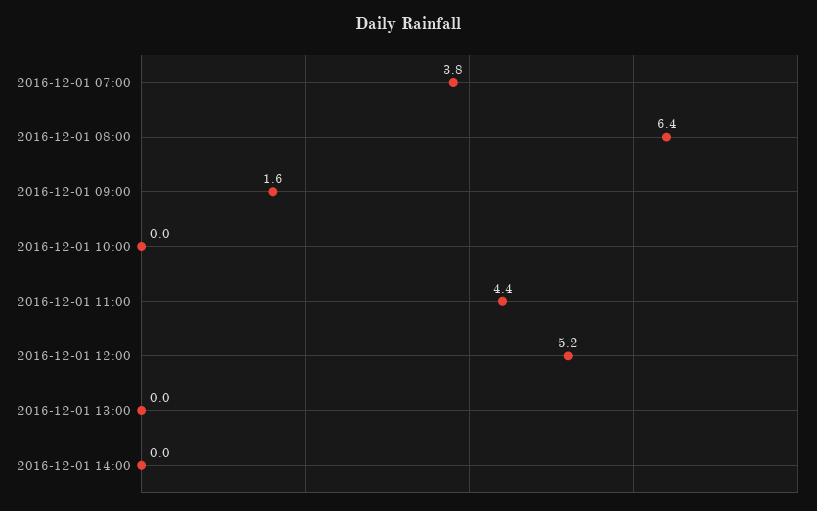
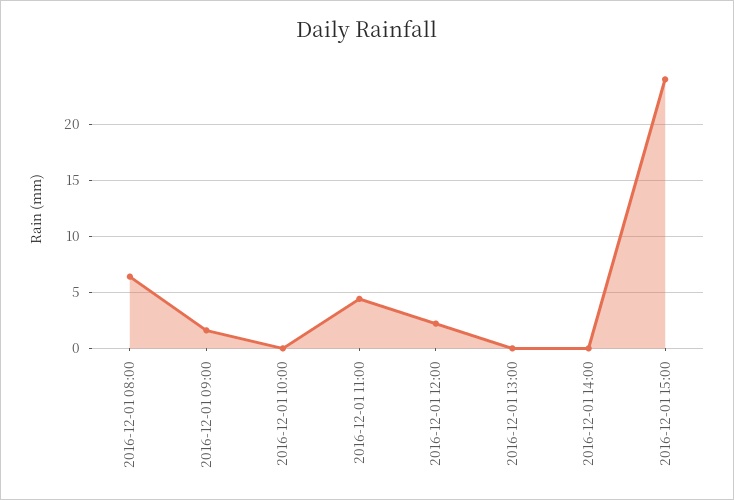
2016-12-01 07:00: 3.8 -> none
2016-12-01 12:00: 5.2 -> 2
2016-12-01 15:00: none -> 24

